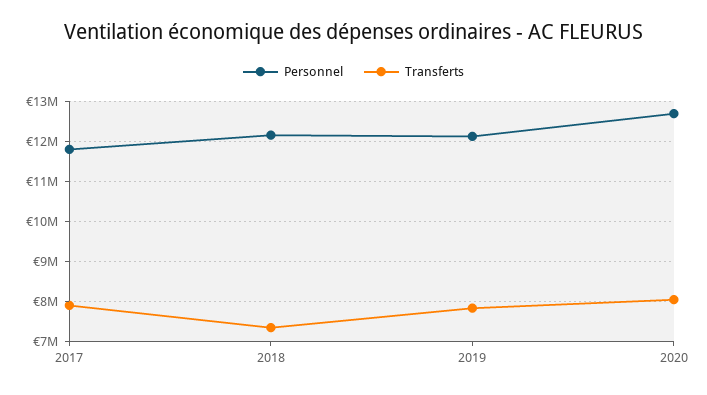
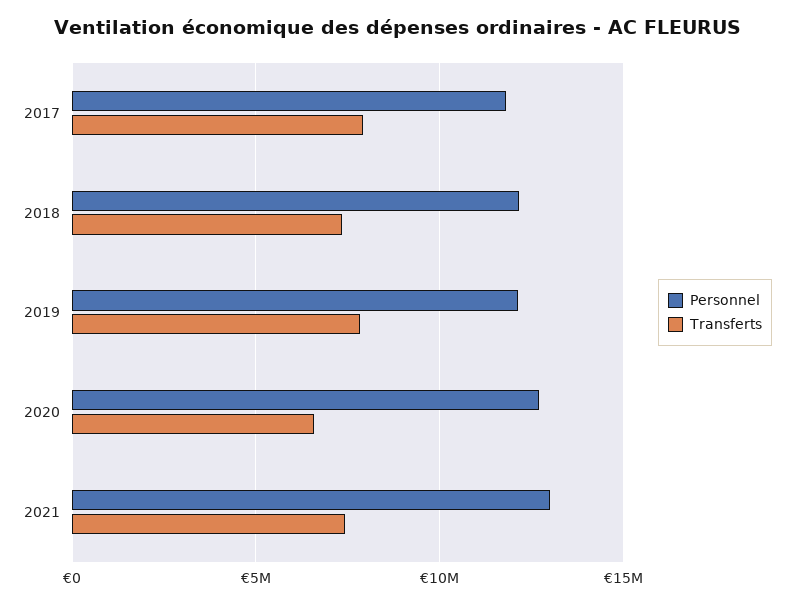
Transferts, 2020: 8000000 -> 6500000
Personnel, 2021: none -> 13000000
Transferts, 2021: none -> 7500000

